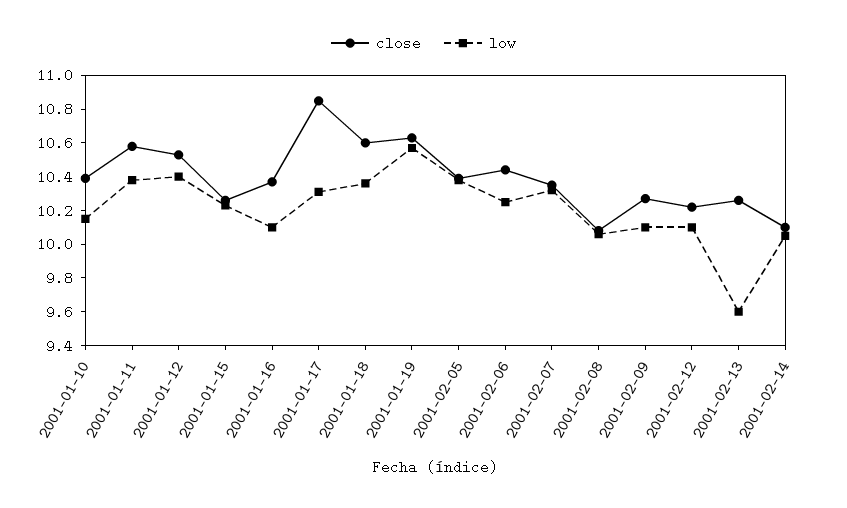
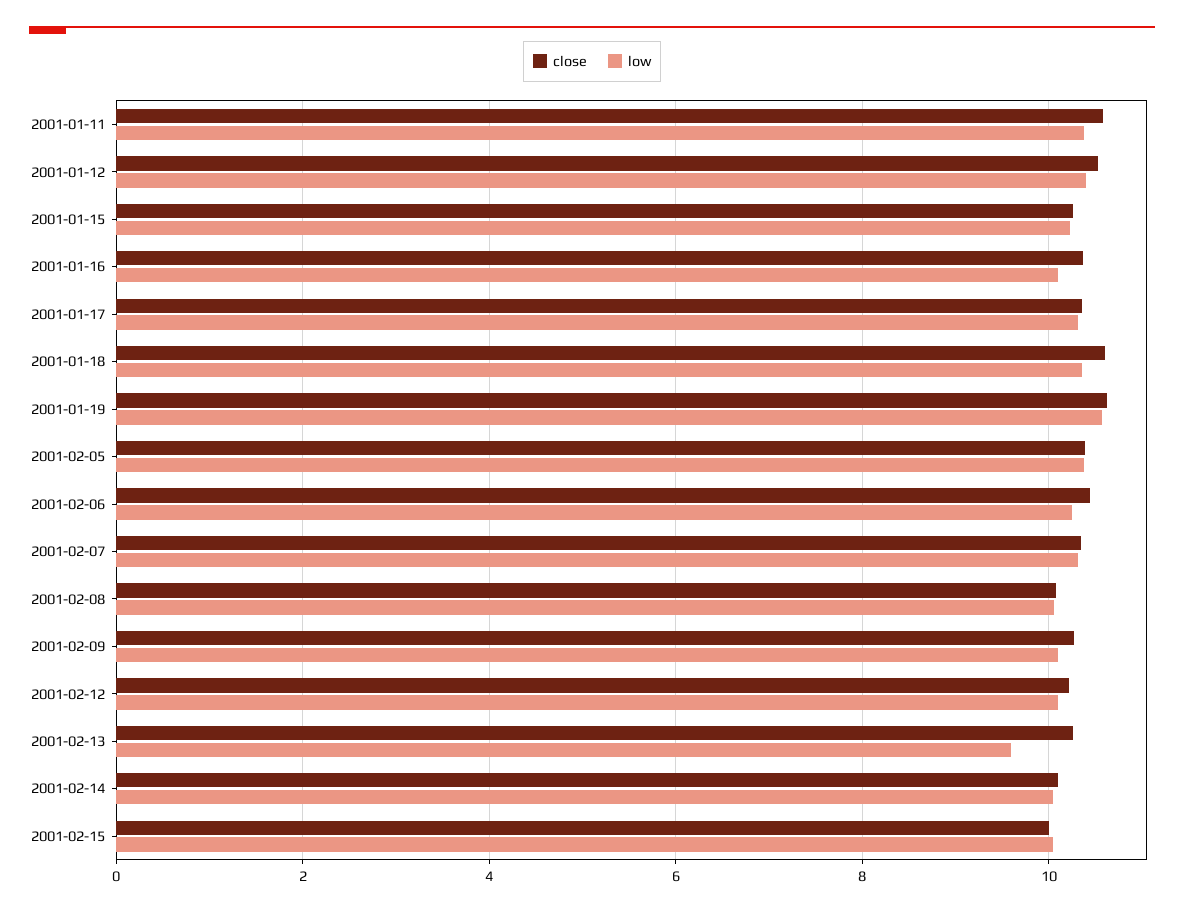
close, 2001-01-10: 10.4 -> none
low, 2001-01-10: 10.15 -> none
close, 2001-01-17: 10.85 -> 10.4
close, 2001-02-15: none -> 10
low, 2001-02-15: none -> 10

